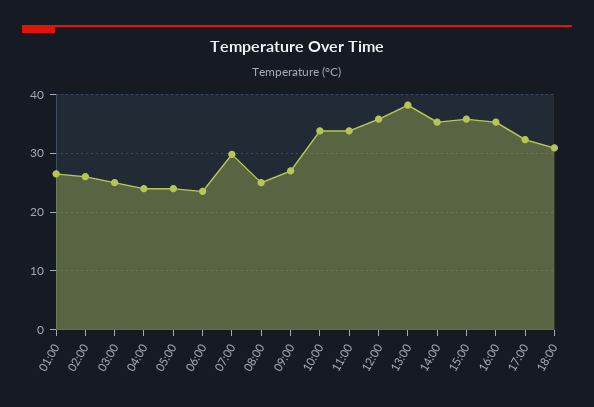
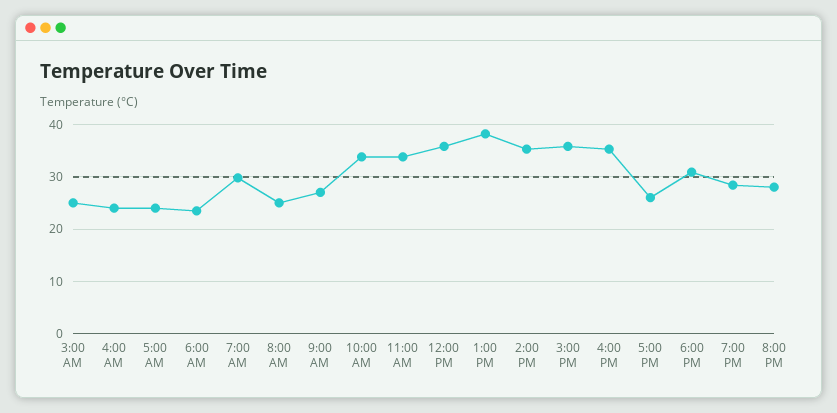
01:00: 26 -> none
02:00: 26 -> none
17:00: 32 -> 26
7:00 PM: none -> 28
8:00 PM: none -> 28

